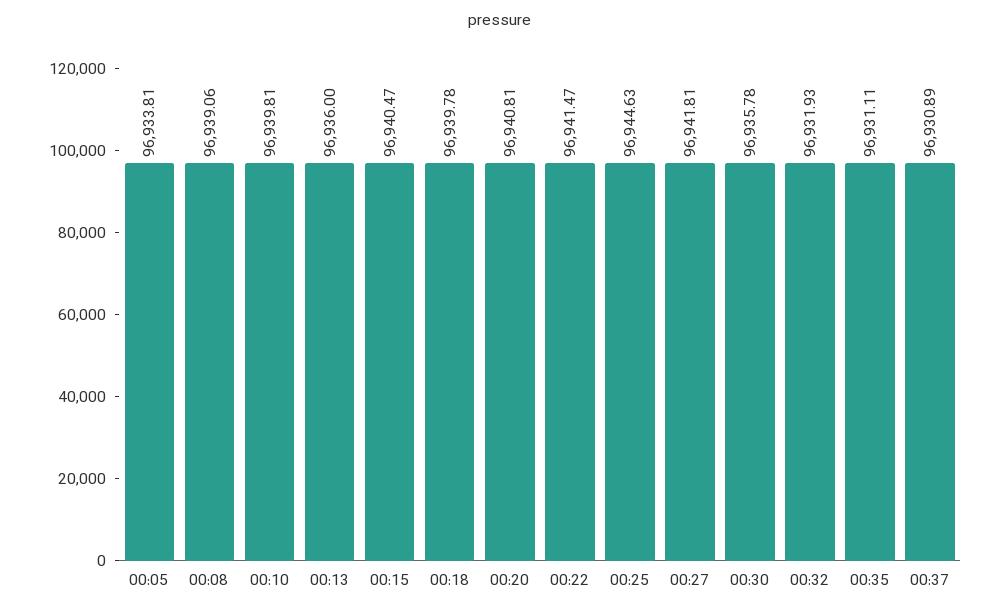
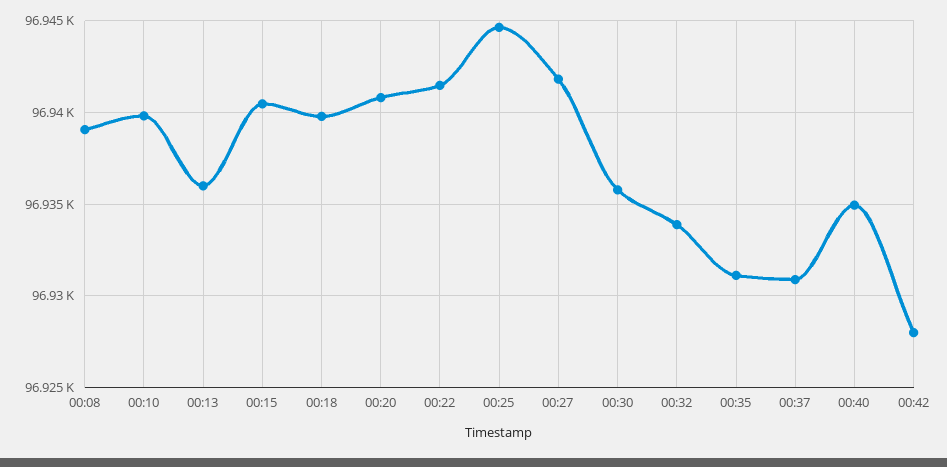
00:05: 96933.81 -> none
00:32: 96931.93 -> 96934
00:40: none -> 96935
00:42: none -> 96928

